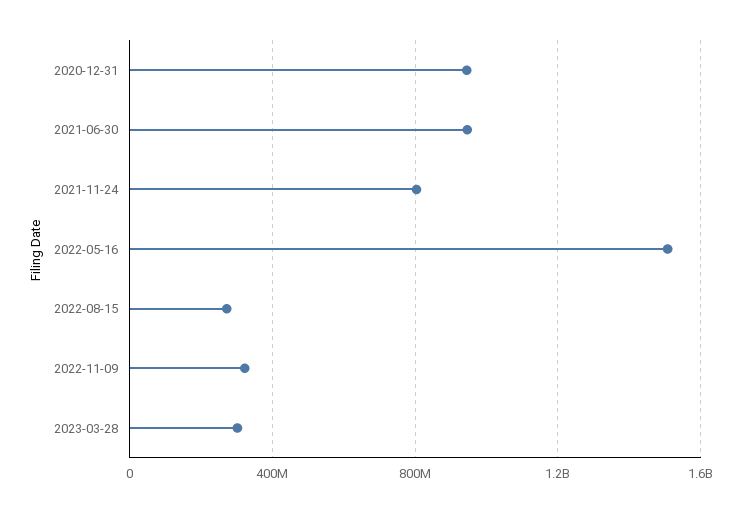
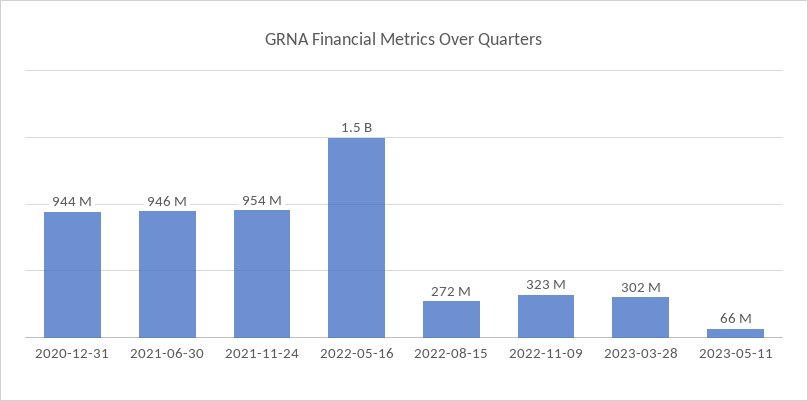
2021-11-24: 800000000 -> 954000000
2023-05-11: none -> 66000000

